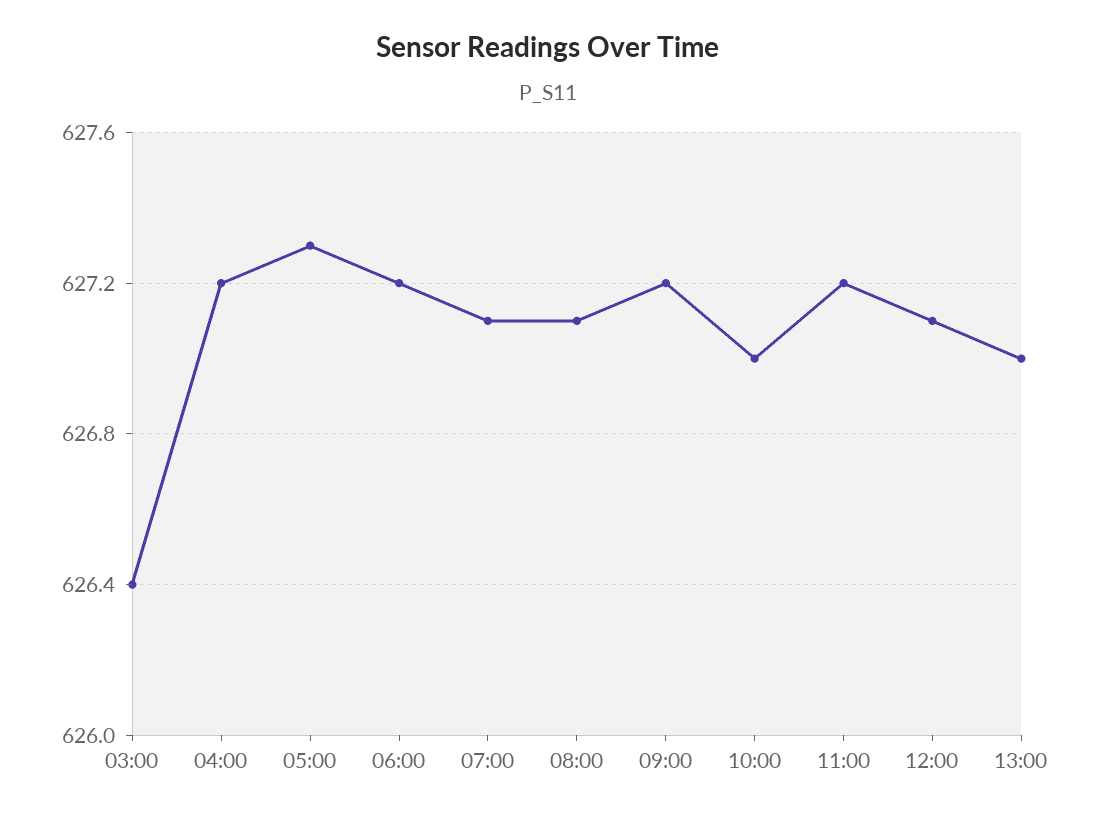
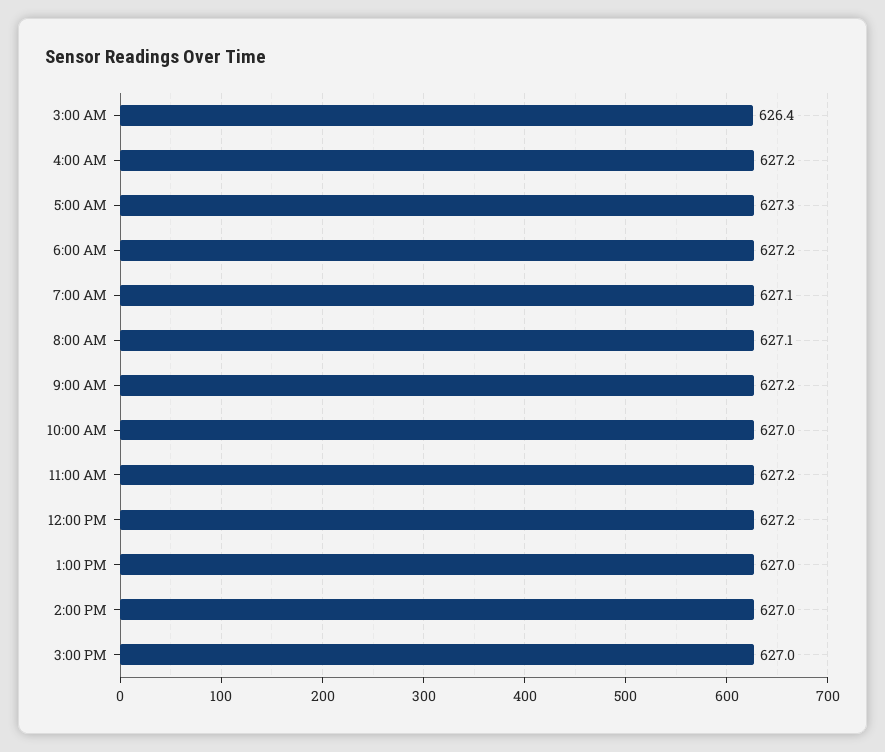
12:00: 627.1 -> 627.2
2:00 PM: none -> 627
3:00 PM: none -> 627

